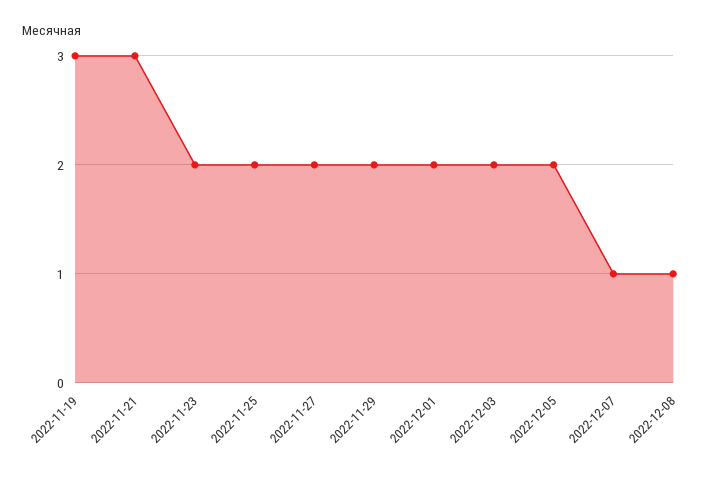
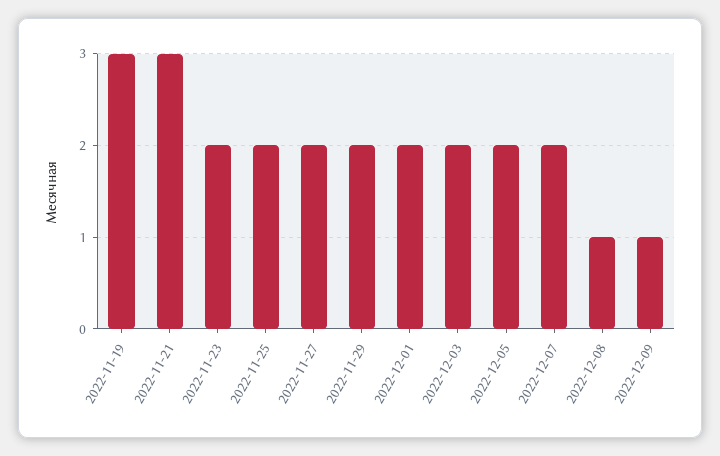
2022-12-07: 1 -> 2
2022-12-09: none -> 1

